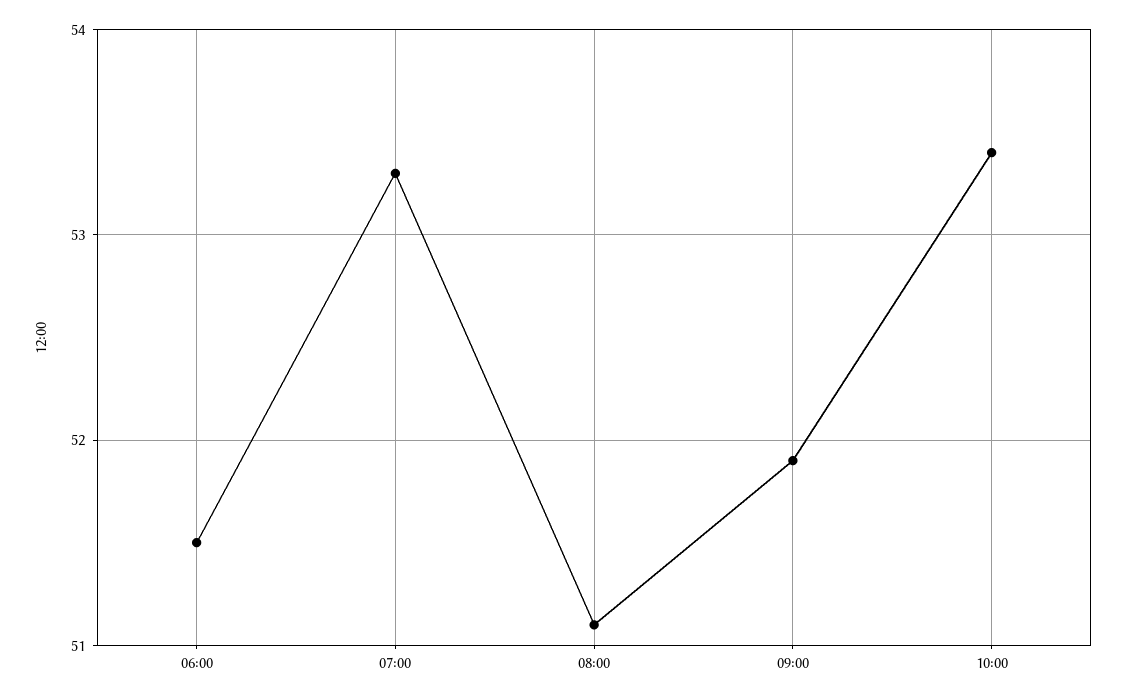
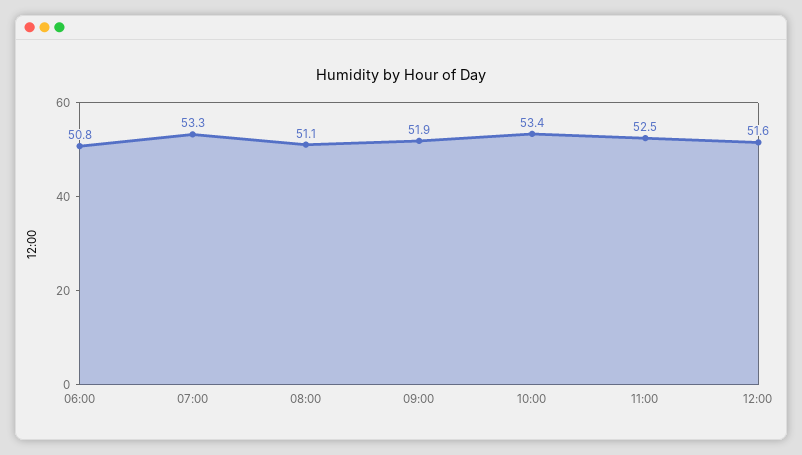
06:00: 51.5 -> 50.8
11:00: none -> 52.5
12:00: none -> 51.6

